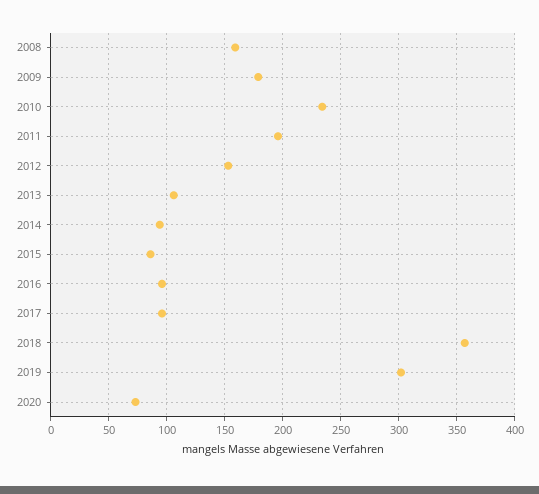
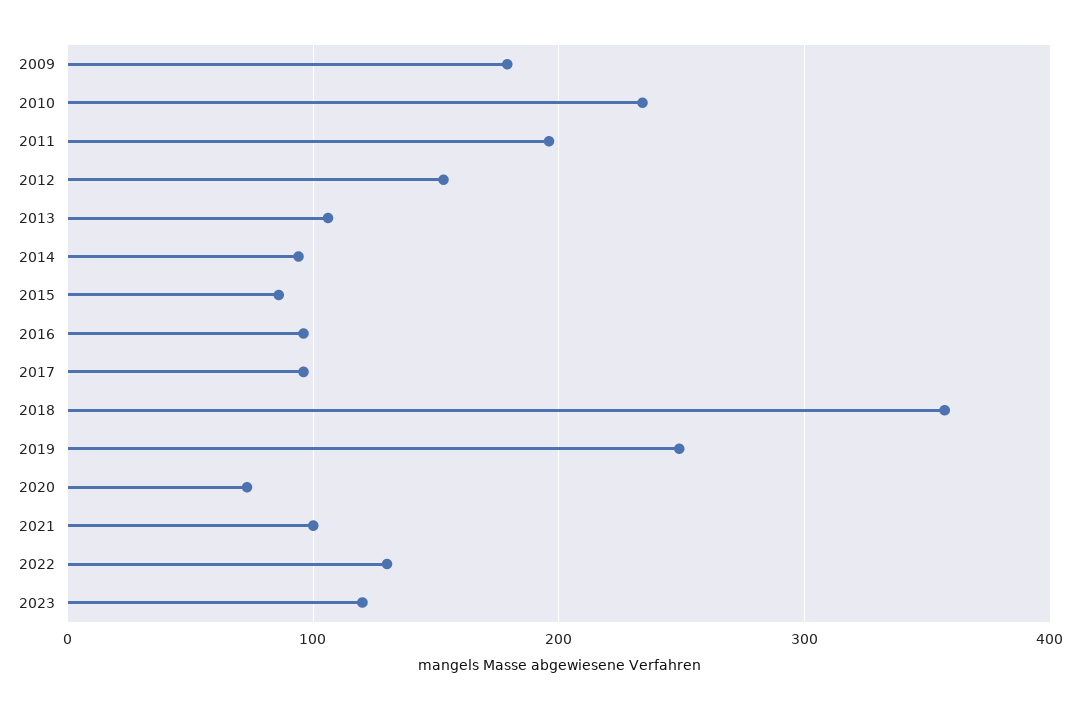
2008: 160 -> none
2019: 300 -> 250
2021: none -> 100
2022: none -> 130
2023: none -> 120

